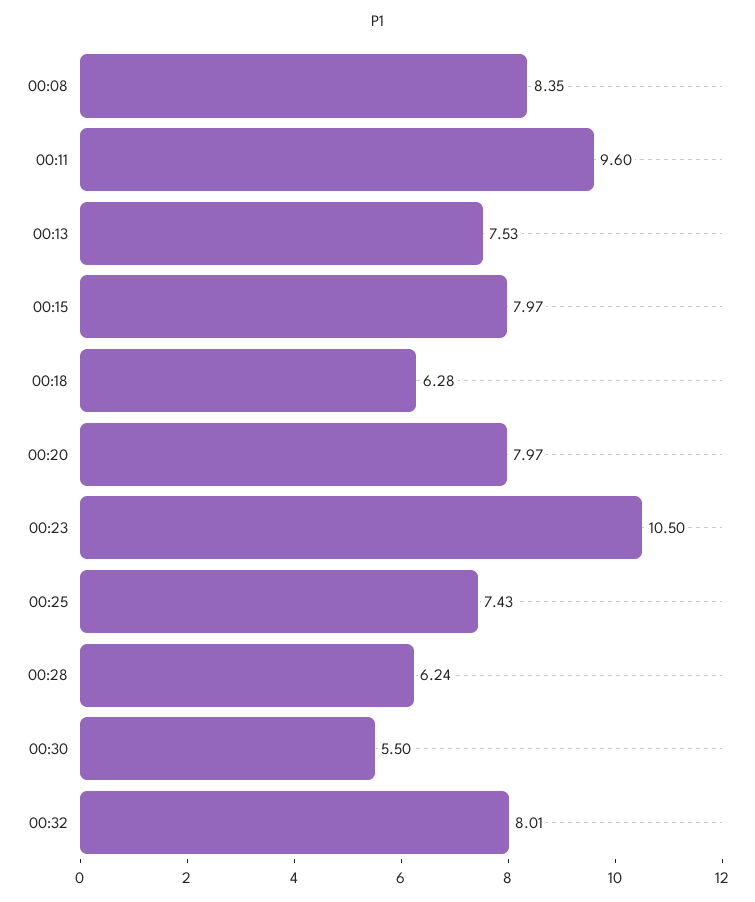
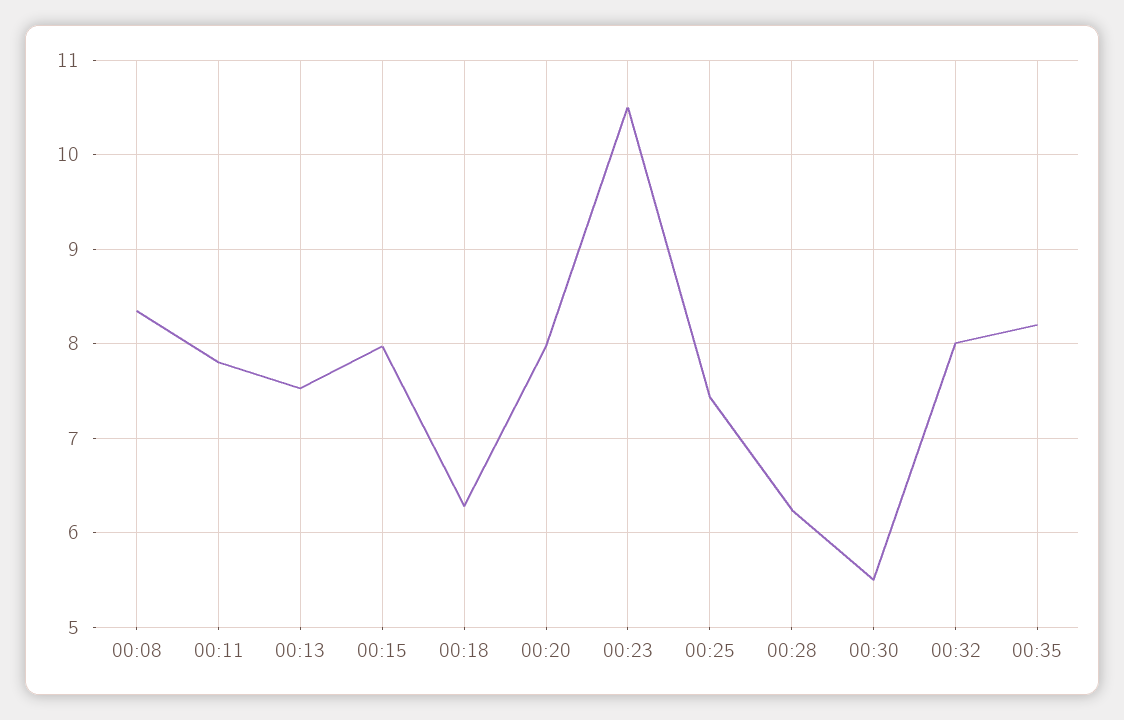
00:11: 9.6 -> 7.8
00:35: none -> 8.2

